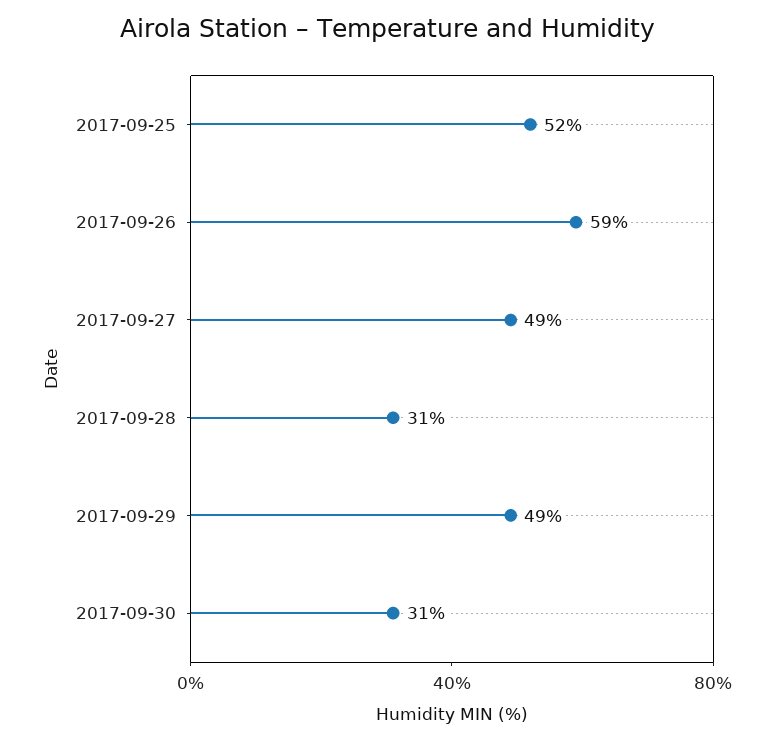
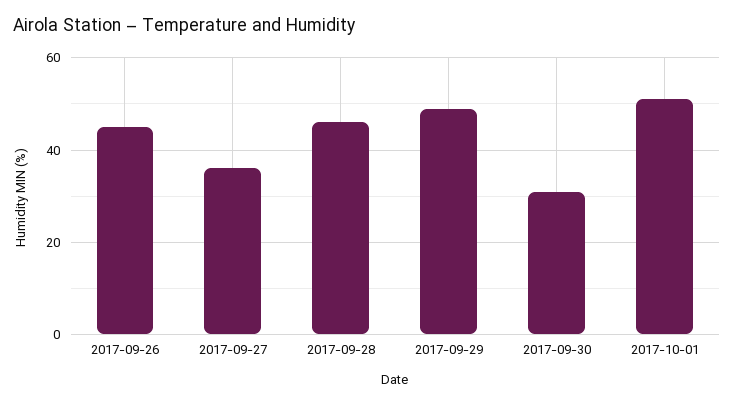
2017-09-25: 52 -> none
2017-09-26: 59 -> 45
2017-09-27: 49 -> 35
2017-09-28: 31 -> 45
2017-10-01: none -> 50

